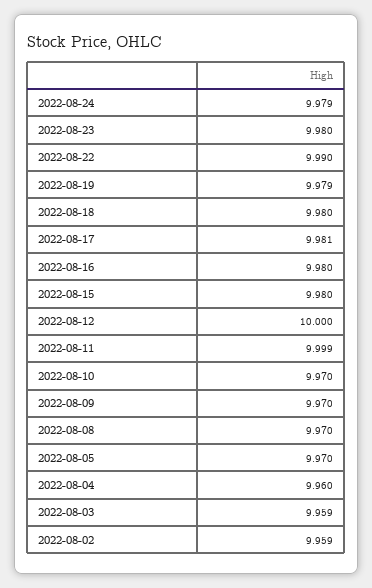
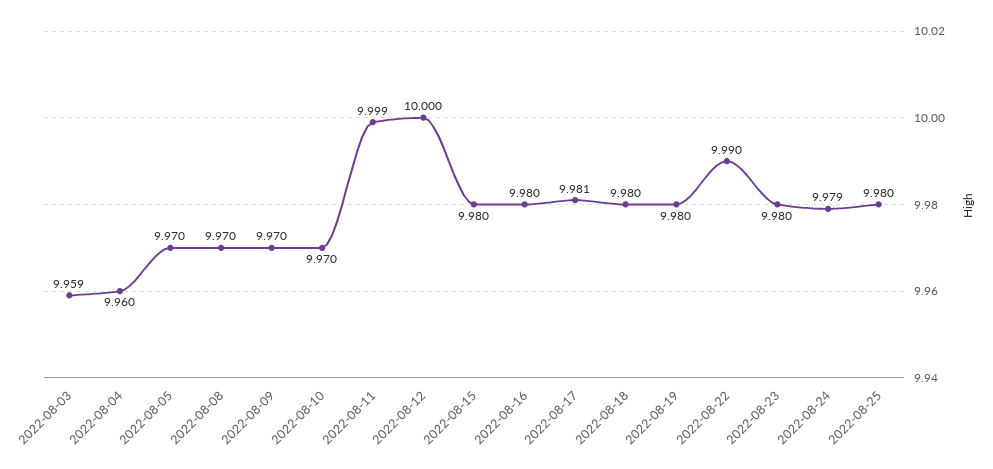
2022-08-19: 9.979 -> 9.98
2022-08-02: 9.959 -> none
2022-08-25: none -> 9.98

